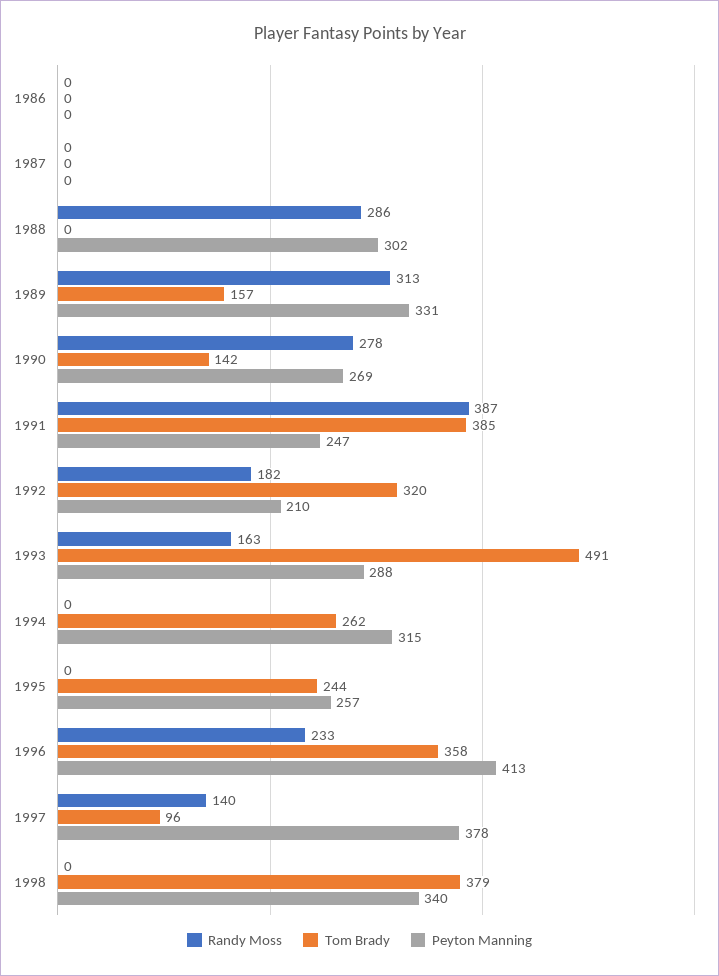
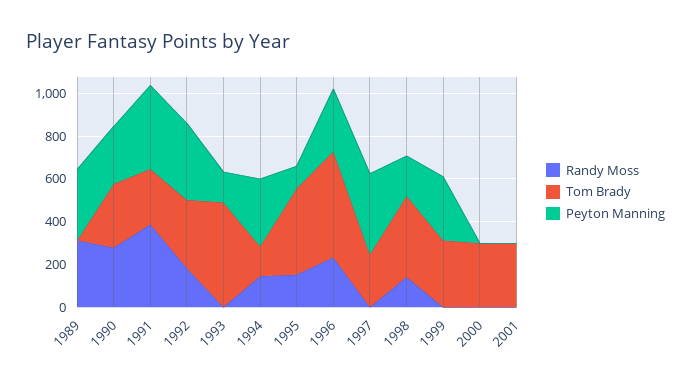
Randy Moss, 1986: 0 -> none
Tom Brady, 1986: 0 -> none
Peyton Manning, 1986: 0 -> none
Randy Moss, 1987: 0 -> none
Tom Brady, 1987: 0 -> none
Peyton Manning, 1987: 0 -> none
Randy Moss, 1988: 286 -> none
Tom Brady, 1988: 0 -> none
Peyton Manning, 1988: 302 -> none
Tom Brady, 1989: 157 -> 0
Tom Brady, 1990: 142 -> 300
Tom Brady, 1991: 385 -> 250
Peyton Manning, 1991: 247 -> 400
Peyton Manning, 1992: 210 -> 350
Randy Moss, 1993: 163 -> 0
Peyton Manning, 1993: 288 -> 150
Randy Moss, 1994: 0 -> 150
Tom Brady, 1994: 262 -> 150
Randy Moss, 1995: 0 -> 150
Tom Brady, 1995: 244 -> 400
Peyton Manning, 1995: 257 -> 100
Tom Brady, 1996: 358 -> 500
Peyton Manning, 1996: 413 -> 300
Randy Moss, 1997: 140 -> 0
Tom Brady, 1997: 96 -> 250
Randy Moss, 1998: 0 -> 150
Peyton Manning, 1998: 340 -> 200
Randy Moss, 1999: none -> 0
Tom Brady, 1999: none -> 300
Peyton Manning, 1999: none -> 300
Randy Moss, 2000: none -> 0
Tom Brady, 2000: none -> 300
Peyton Manning, 2000: none -> 0
Randy Moss, 2001: none -> 0
Tom Brady, 2001: none -> 300
Peyton Manning, 2001: none -> 0

